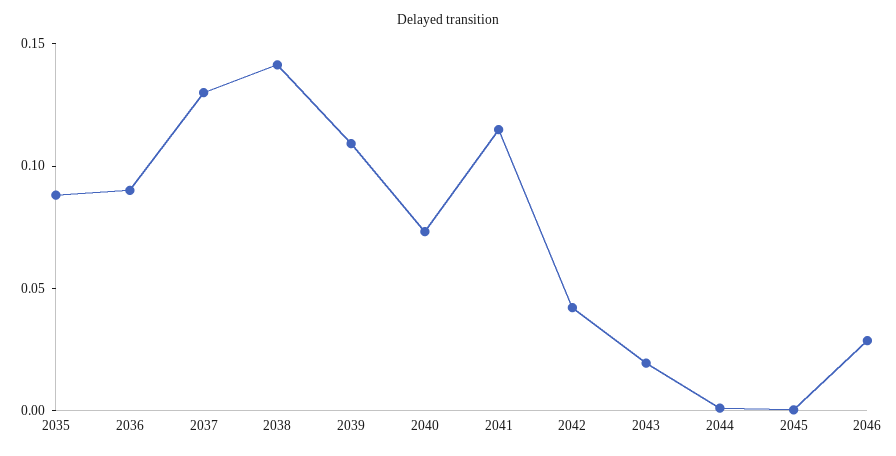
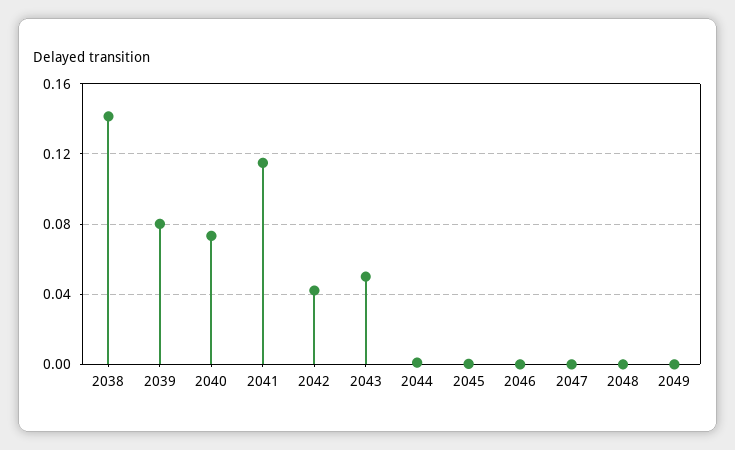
2035: 0.09 -> none
2036: 0.09 -> none
2037: 0.13 -> none
2039: 0.11 -> 0.08
2043: 0.02 -> 0.05
2046: 0.03 -> 0
2047: none -> 0
2048: none -> 0
2049: none -> 0

